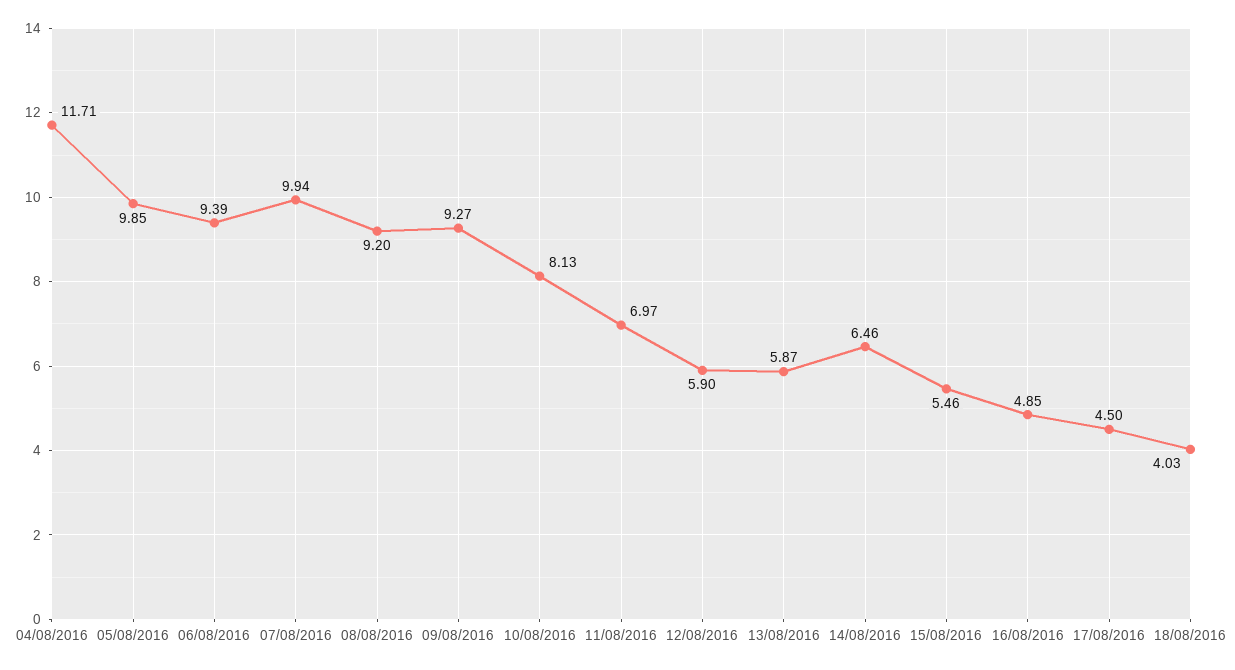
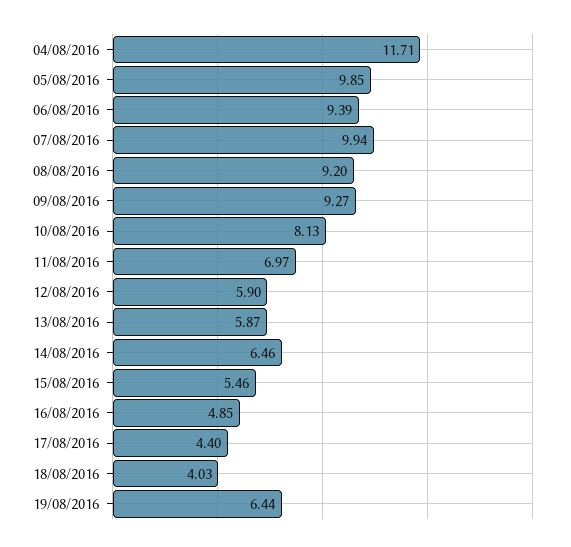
17/08/2016: 4.5 -> 4.4
19/08/2016: none -> 6.44

